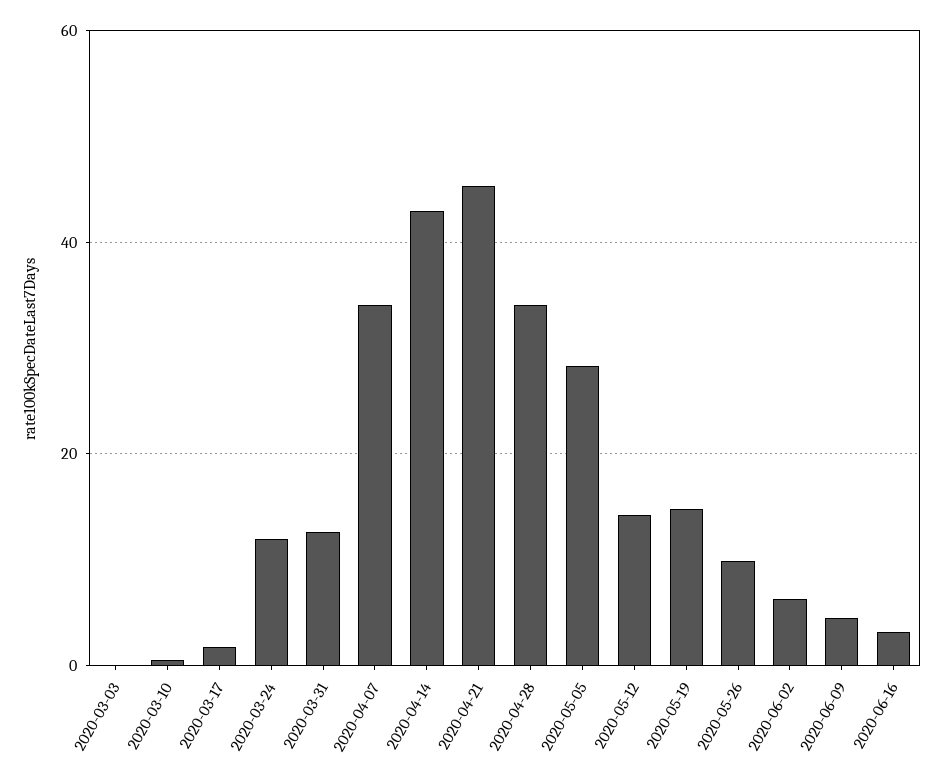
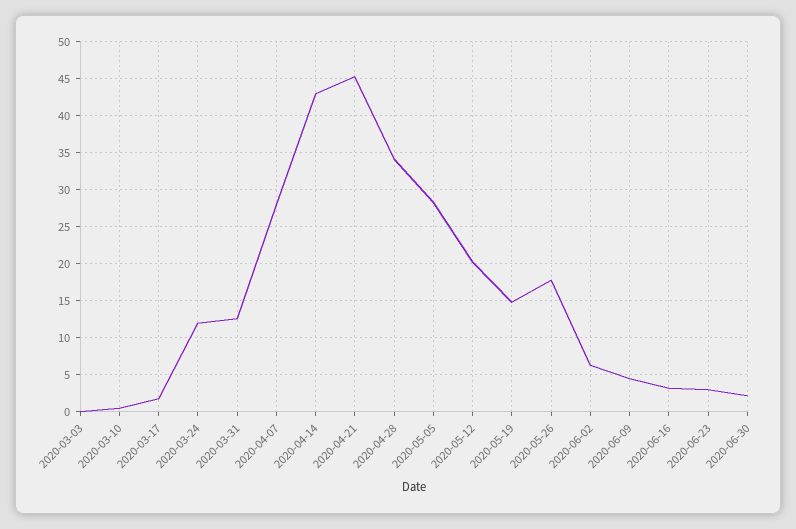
2020-04-07: 34 -> 28
2020-05-12: 14 -> 20
2020-05-26: 10 -> 18
2020-06-23: none -> 3
2020-06-30: none -> 2

